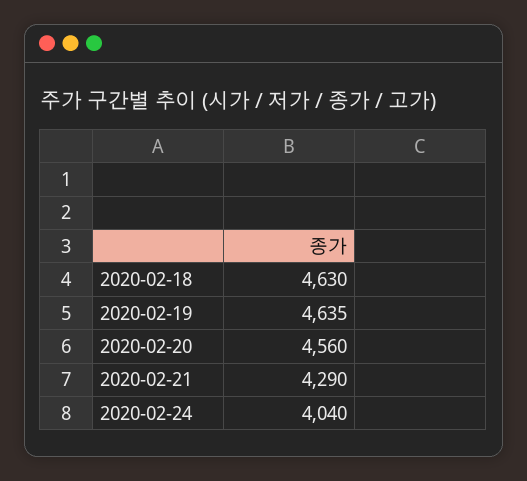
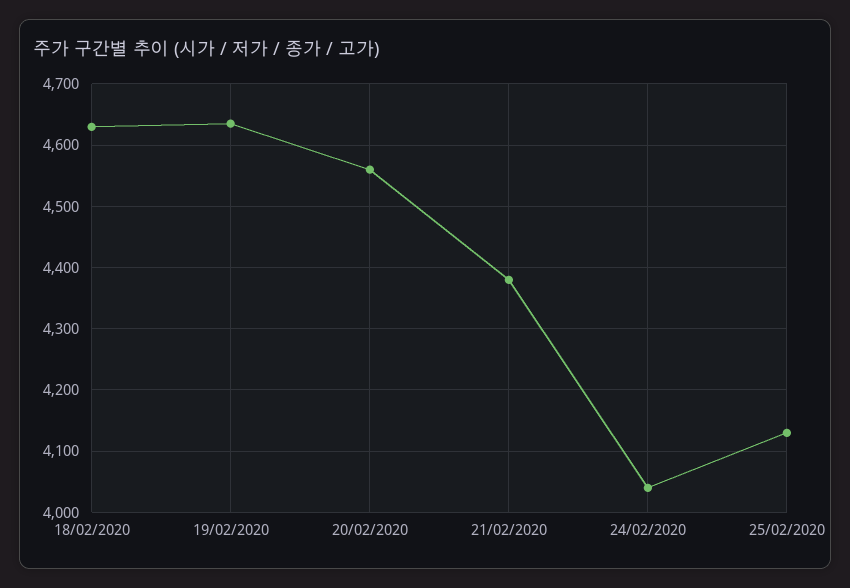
2020-02-21: 4290 -> 4380
25/02/2020: none -> 4130

